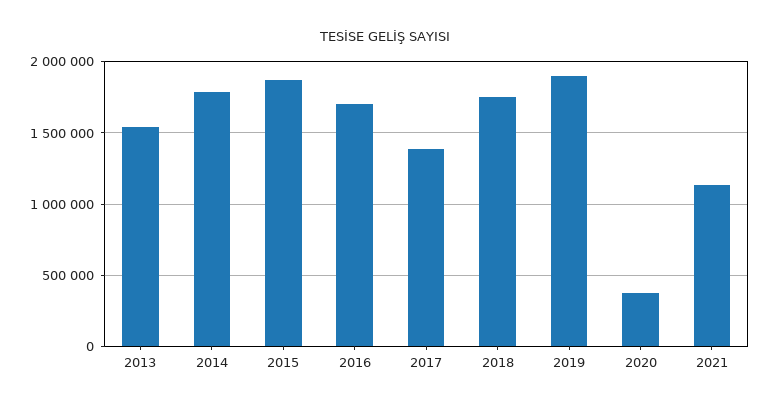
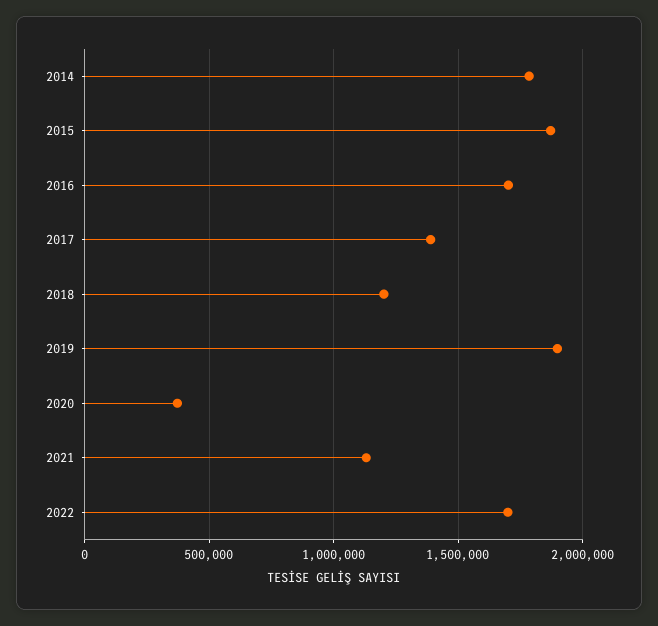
2013: 1550000 -> none
2018: 1750000 -> 1200000
2022: none -> 1700000

